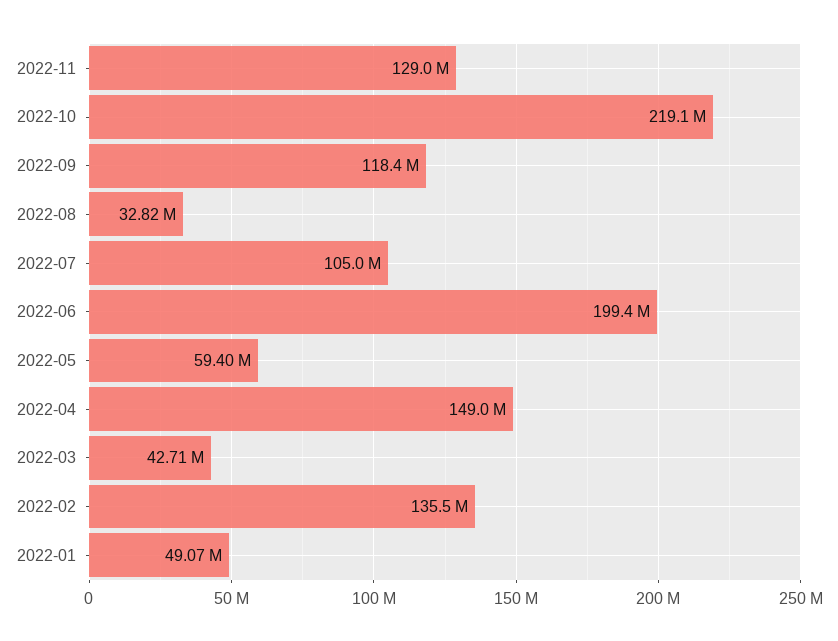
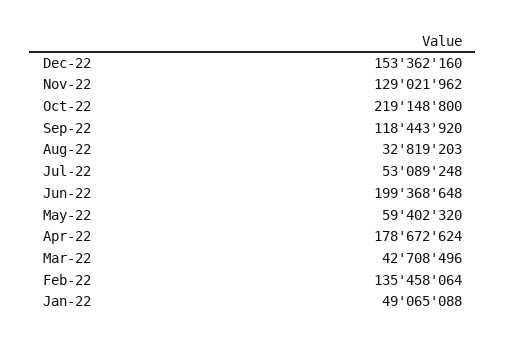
2022-07: 105000000 -> 53089248
2022-04: 149000000 -> 178672624
Dec-22: none -> 153362160

